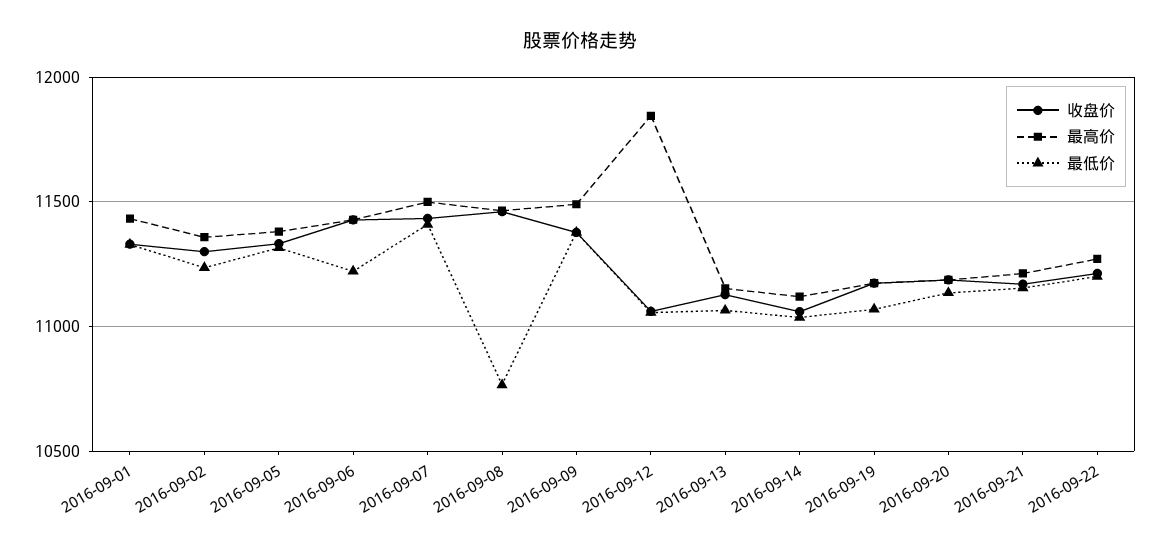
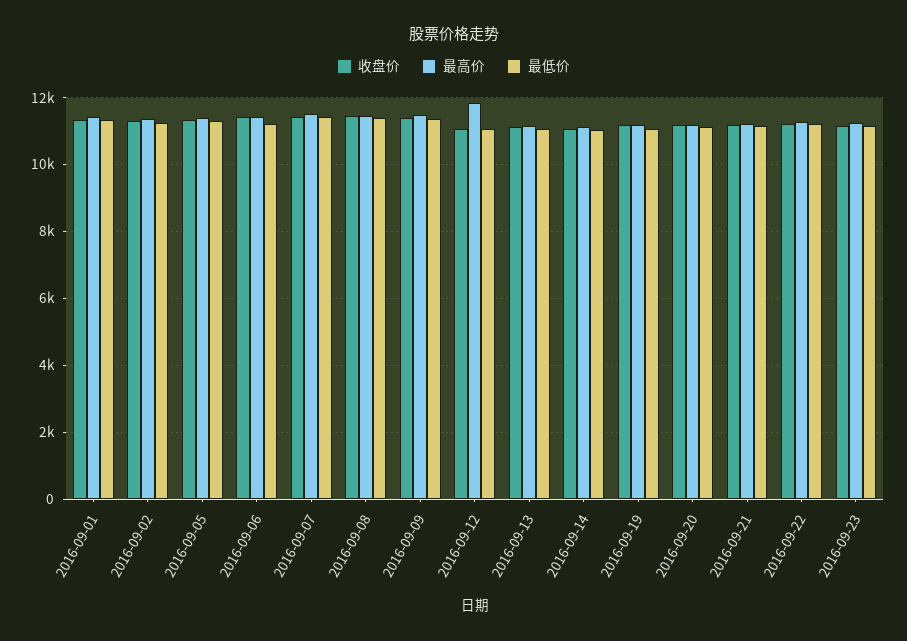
最低价, 2016-09-08: 10750 -> 11400
收盘价, 2016-09-23: none -> 11200
最高价, 2016-09-23: none -> 11200
最低价, 2016-09-23: none -> 11200

